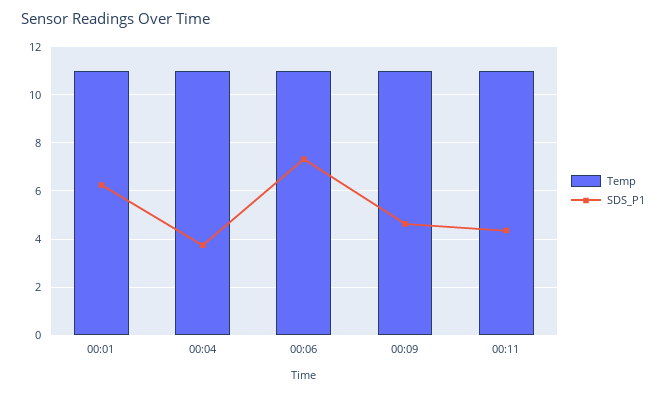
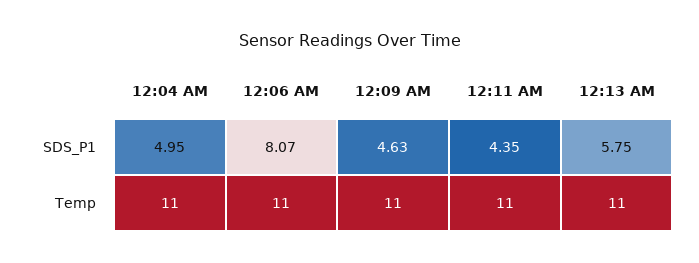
Temp, 00:01: 11 -> none
SDS_P1, 00:01: 6.25 -> none
SDS_P1, 00:04: 3.75 -> 4.95
SDS_P1, 00:06: 7.25 -> 8.07
SDS_P1, 12:13 AM: none -> 5.75
Temp, 12:13 AM: none -> 11

